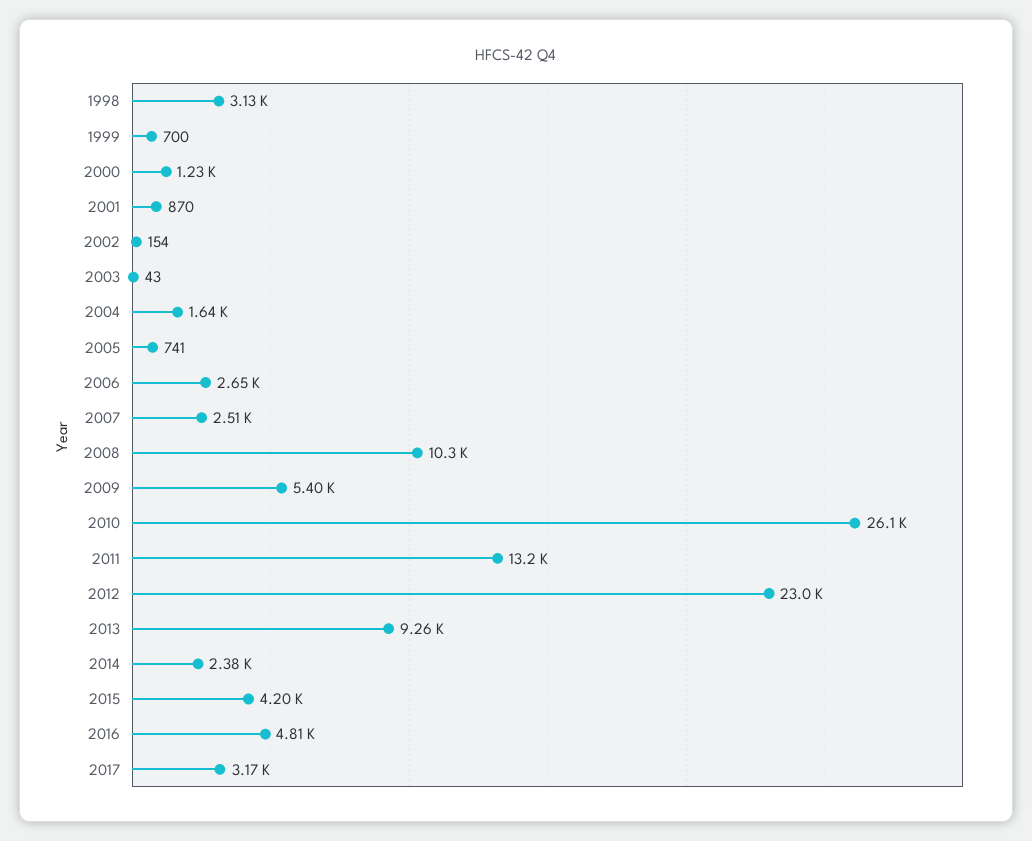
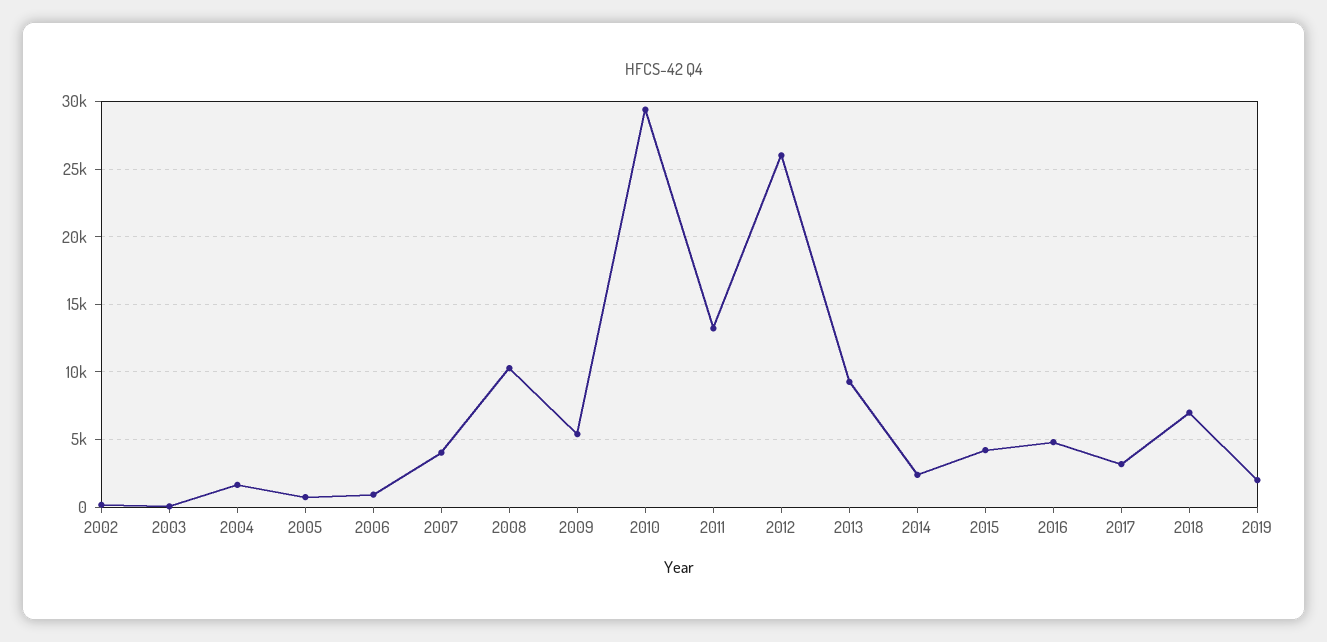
1998: 3130 -> none
1999: 700 -> none
2000: 1230 -> none
2001: 870 -> none
2006: 2650 -> 1000
2007: 2510 -> 4000
2010: 26100 -> 29500
2012: 23000 -> 26000
2018: none -> 7000
2019: none -> 2000

